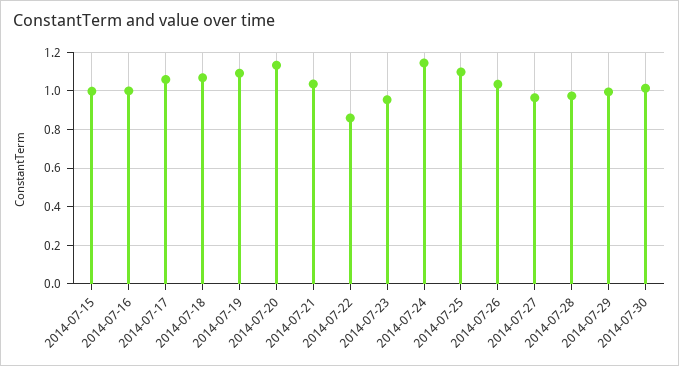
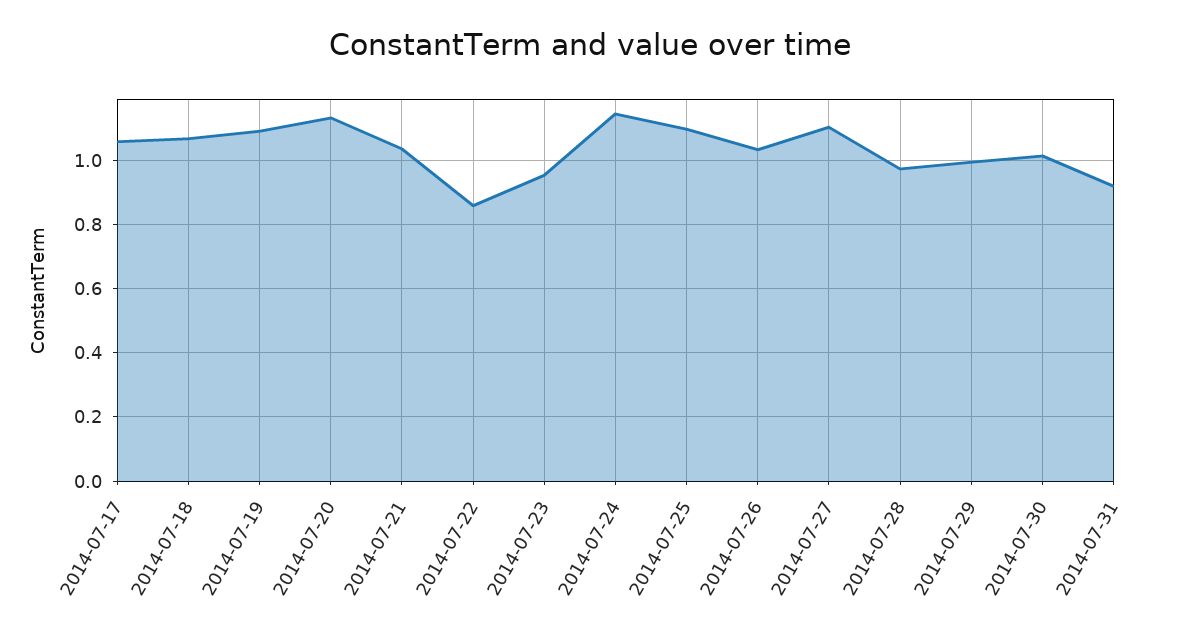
2014-07-15: 1 -> none
2014-07-16: 1 -> none
2014-07-27: 0.95 -> 1.1
2014-07-31: none -> 0.92

